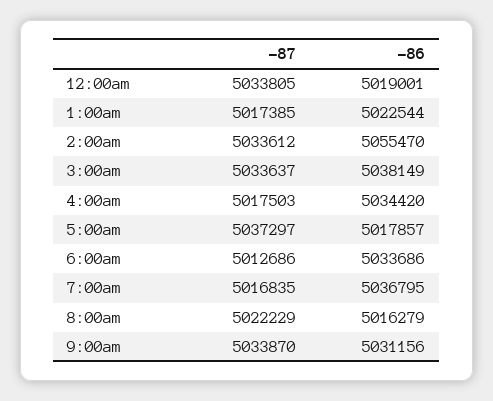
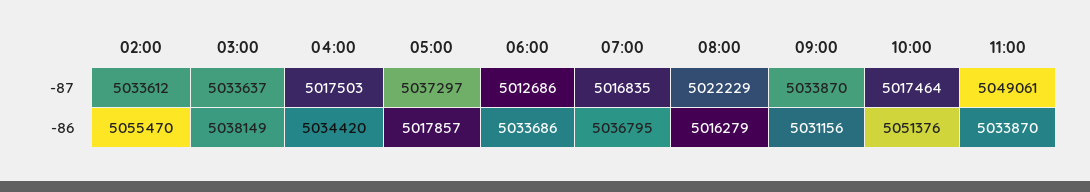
-87, 12:00am: 5033805 -> none
-86, 12:00am: 5019001 -> none
-87, 1:00am: 5017385 -> none
-86, 1:00am: 5022544 -> none
-87, 10:00: none -> 5017464
-87, 11:00: none -> 5049061
-86, 10:00: none -> 5051376
-86, 11:00: none -> 5033870

